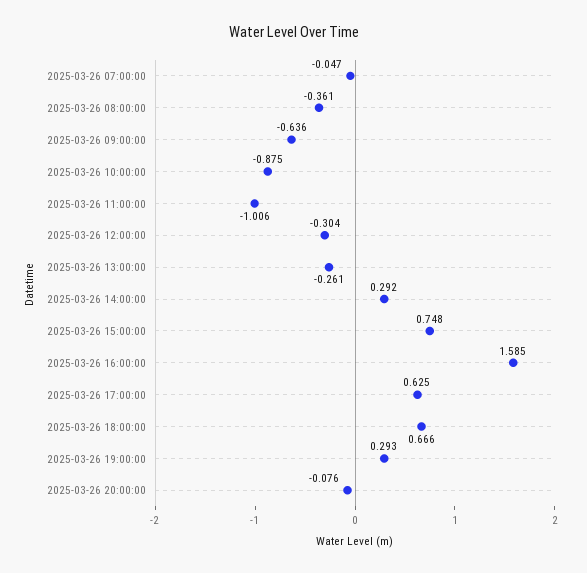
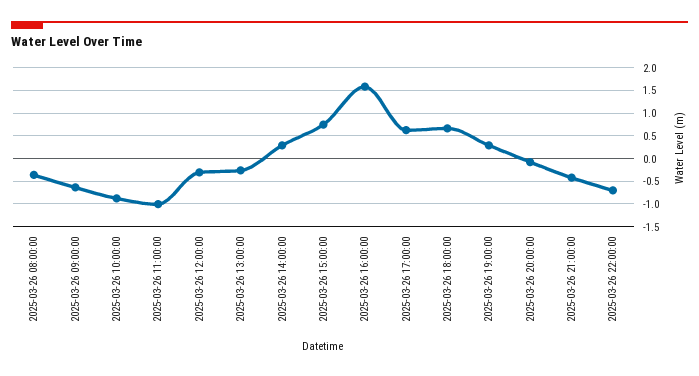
2025-03-26 07:00:00: -0.047 -> none
2025-03-26 21:00:00: none -> -0.5
2025-03-26 22:00:00: none -> -0.75

